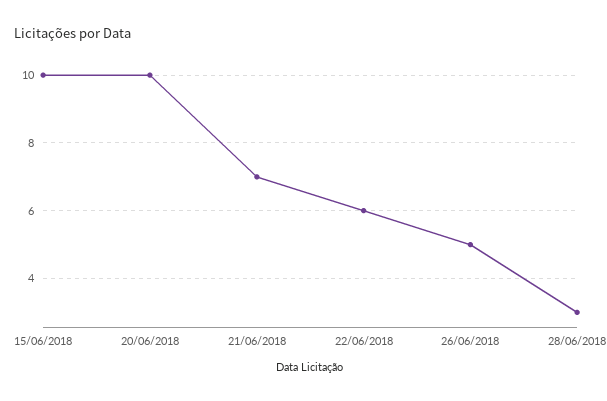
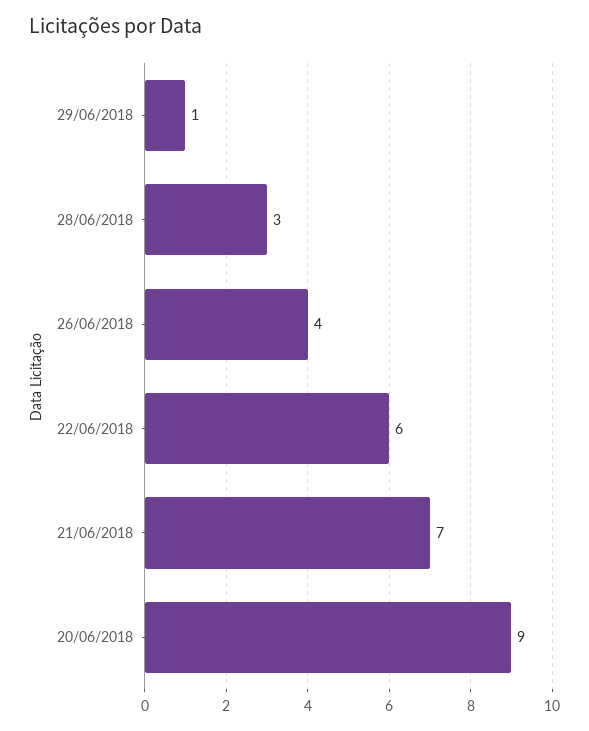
15/06/2018: 10 -> none
20/06/2018: 10 -> 9
26/06/2018: 5 -> 4
29/06/2018: none -> 1

